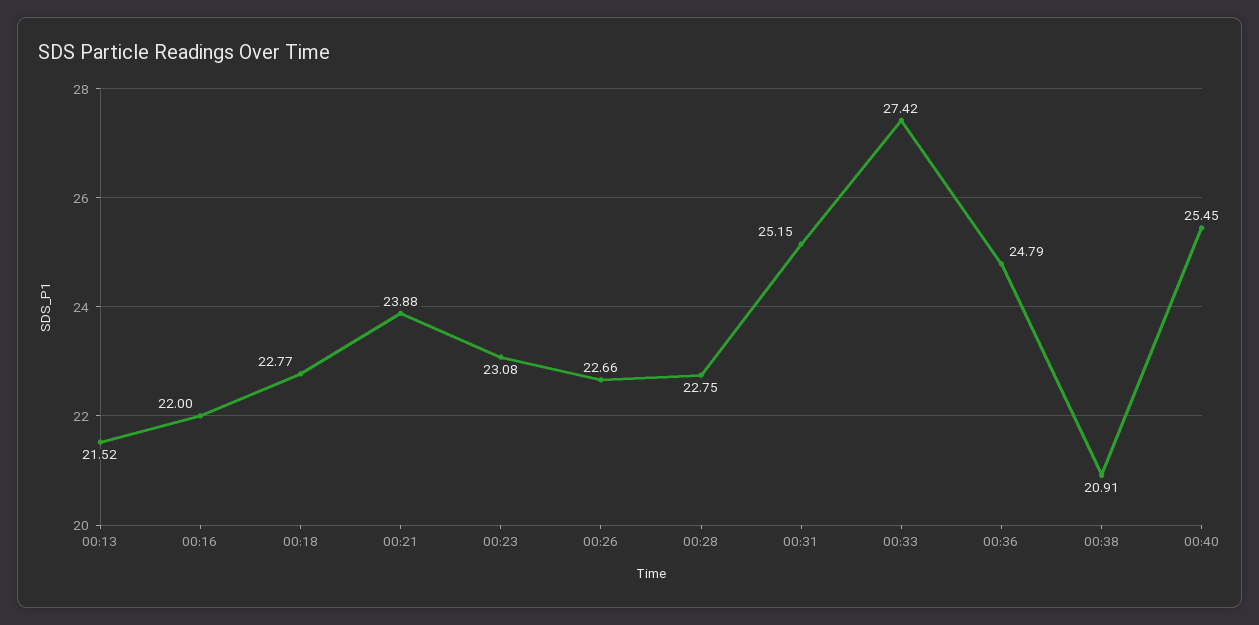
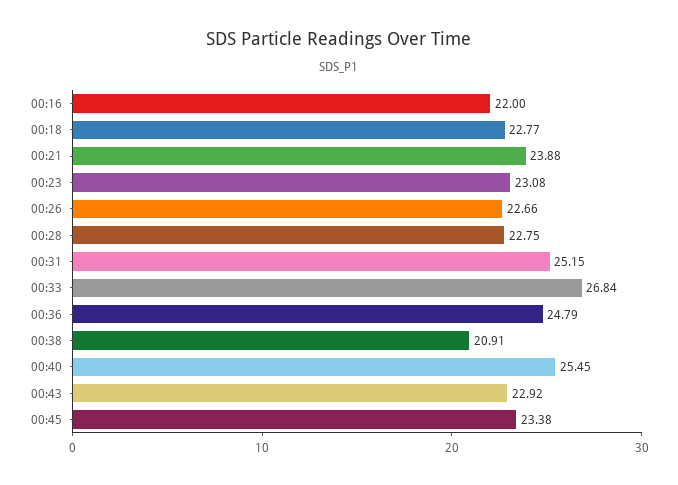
00:13: 21.52 -> none
00:33: 27.42 -> 26.84
00:43: none -> 22.92
00:45: none -> 23.38

